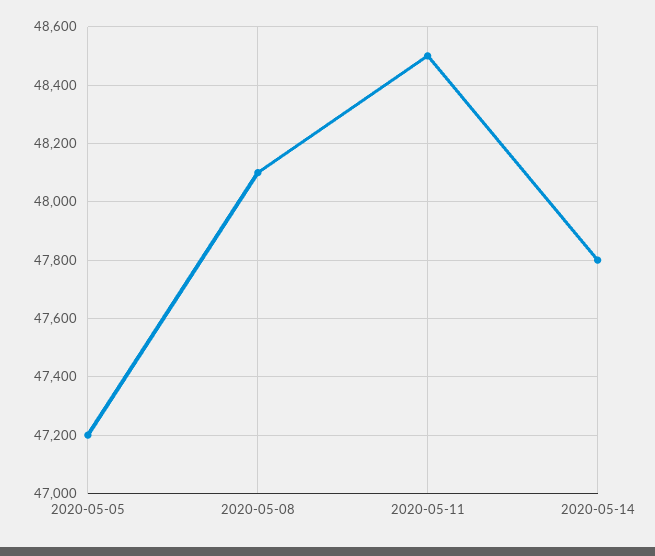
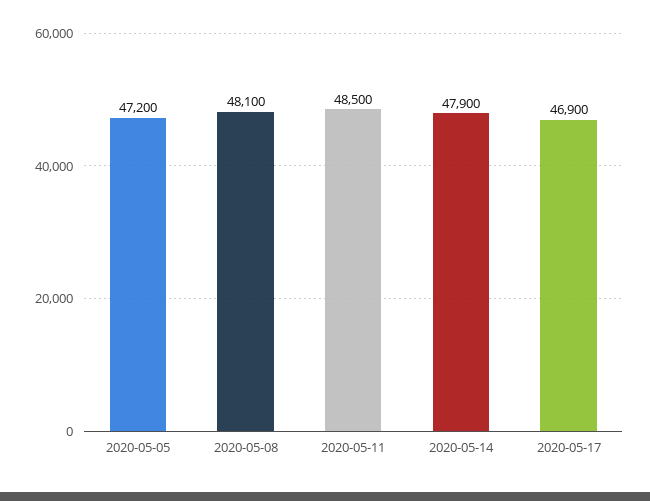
2020-05-14: 47800 -> 47900
2020-05-17: none -> 46900

